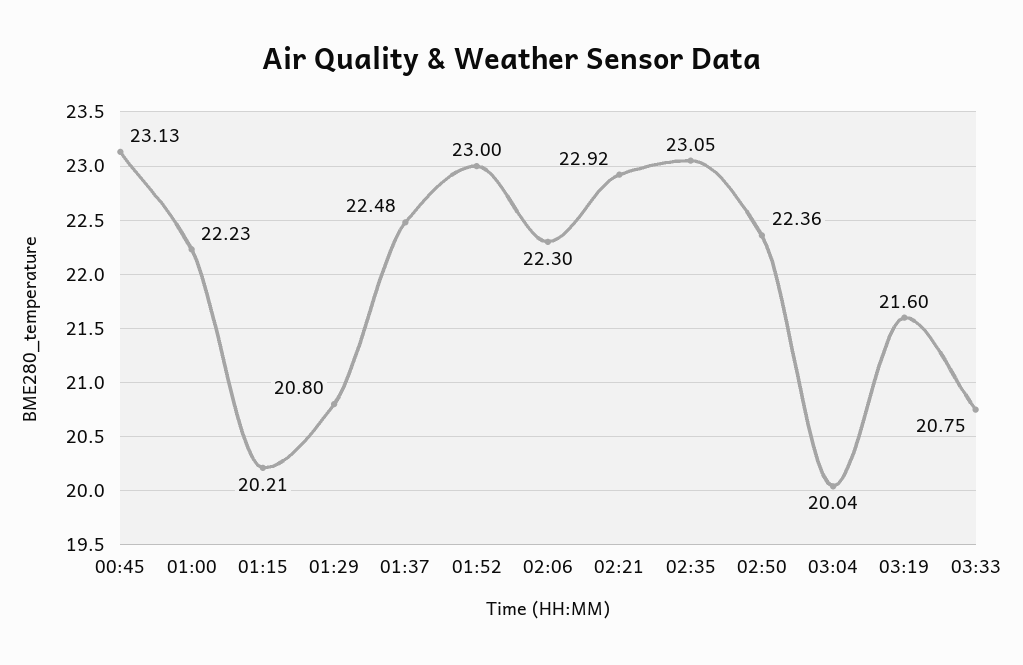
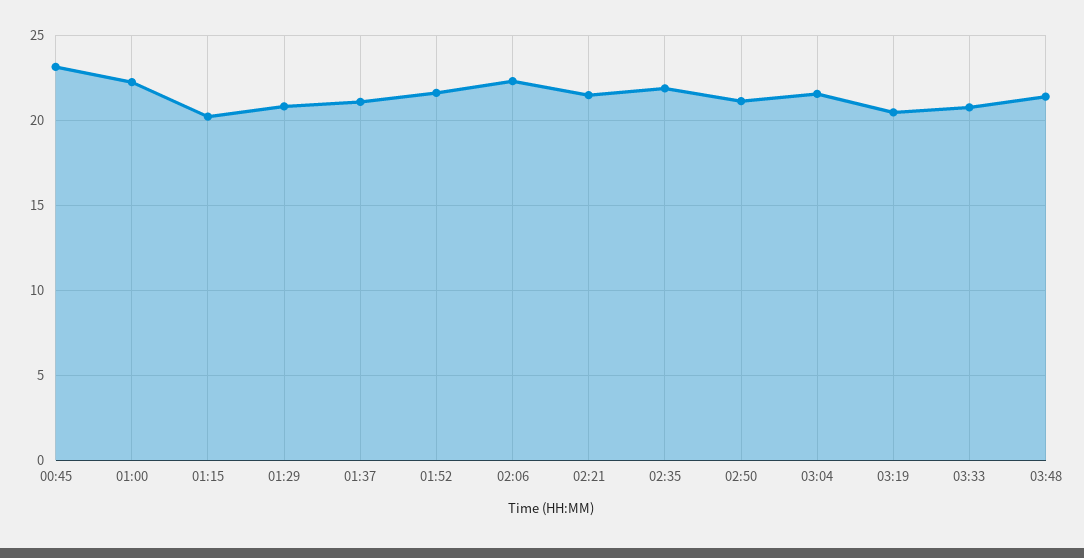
01:37: 22.48 -> 21
01:52: 23 -> 21.5
02:21: 22.92 -> 21.5
02:35: 23.05 -> 22
02:50: 22.36 -> 21
03:04: 20.04 -> 21.5
03:19: 21.6 -> 20.5
03:48: none -> 21.5

